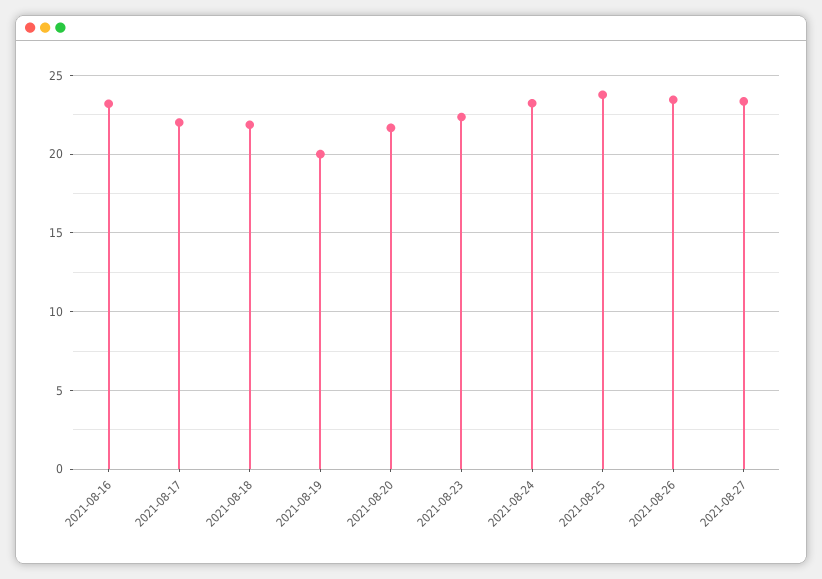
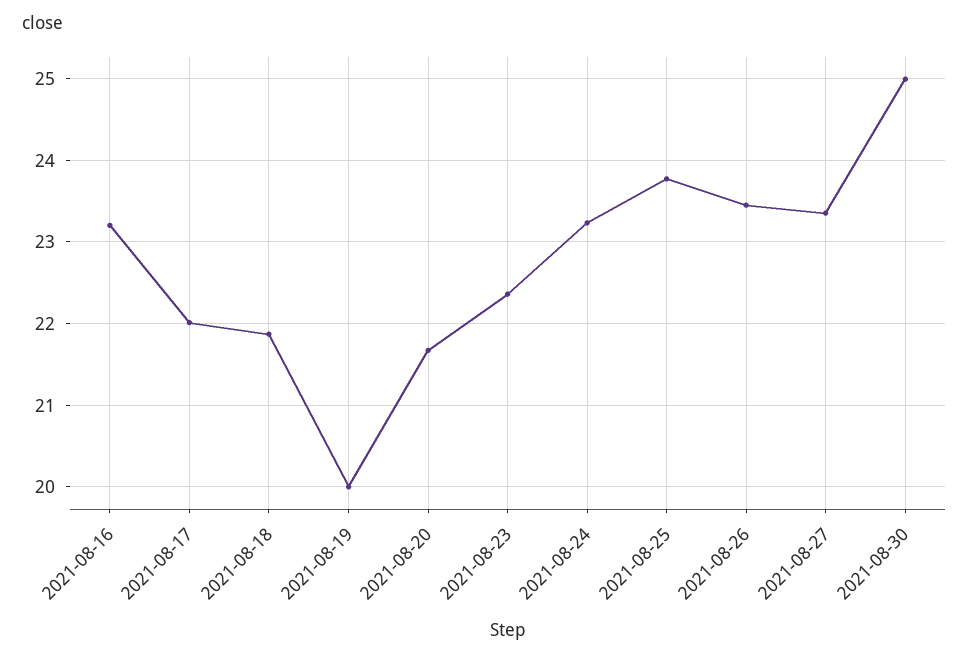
2021-08-30: none -> 25

